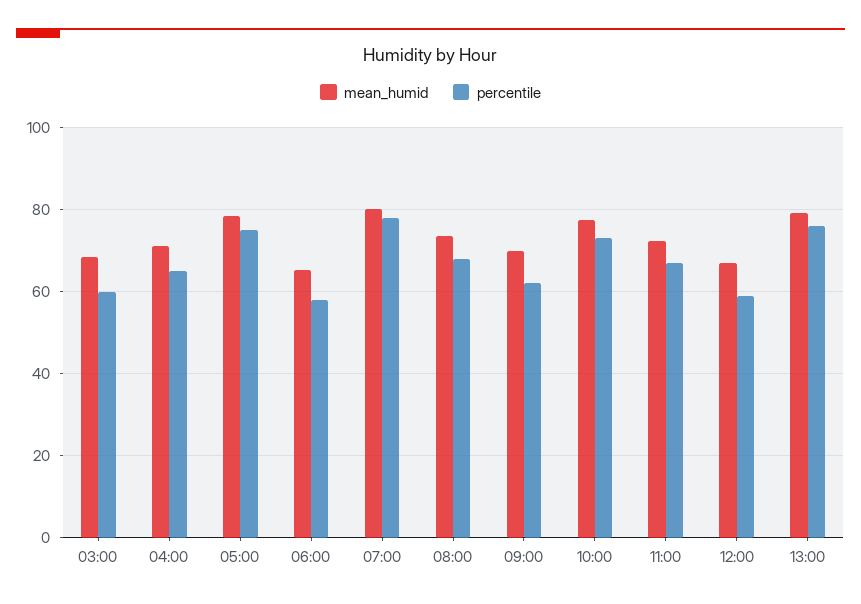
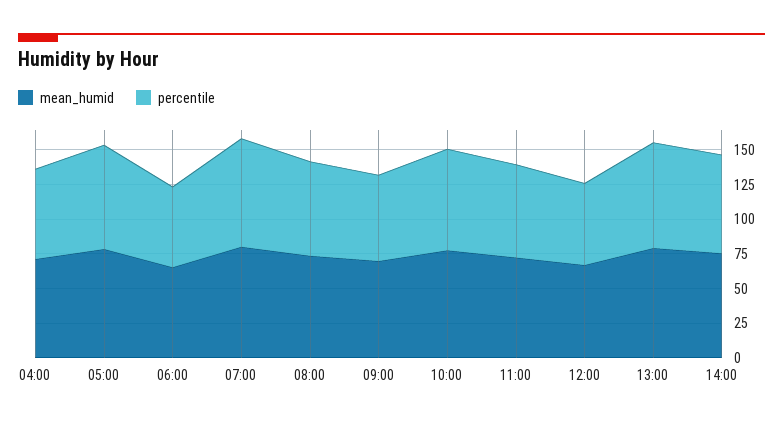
mean_humid, 03:00: 68 -> none
percentile, 03:00: 60 -> none
mean_humid, 14:00: none -> 75
percentile, 14:00: none -> 75

